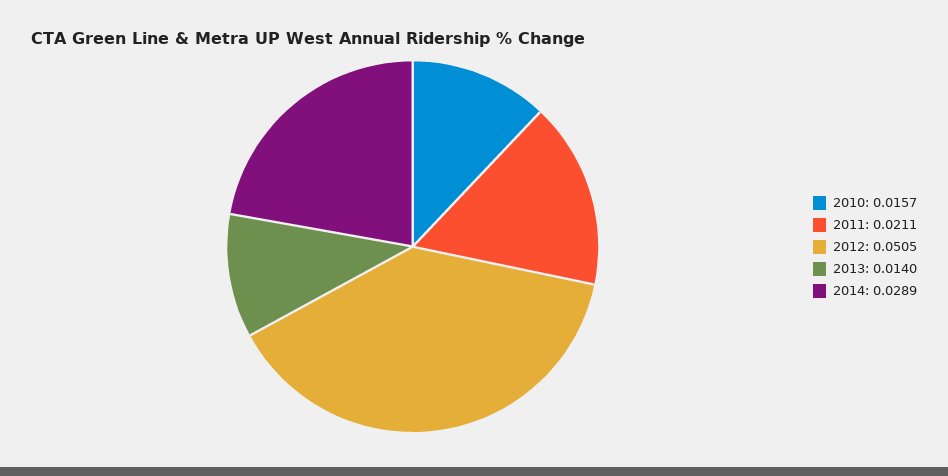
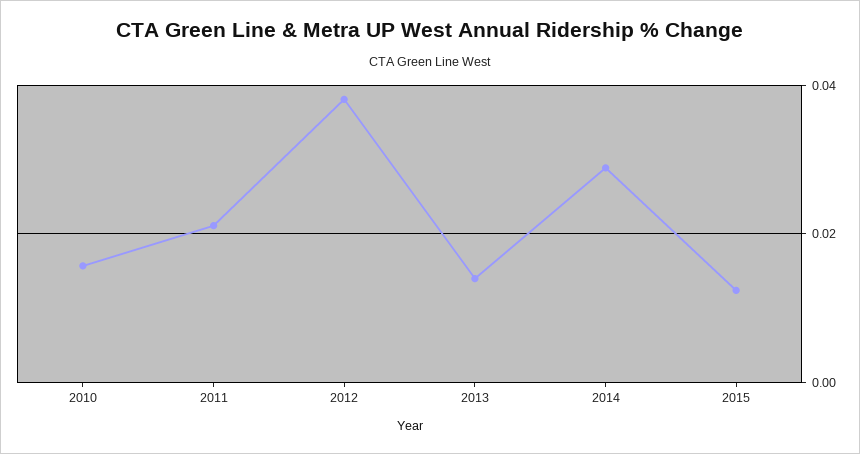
2012: 0.0505 -> 0.038
2015: none -> 0.012

